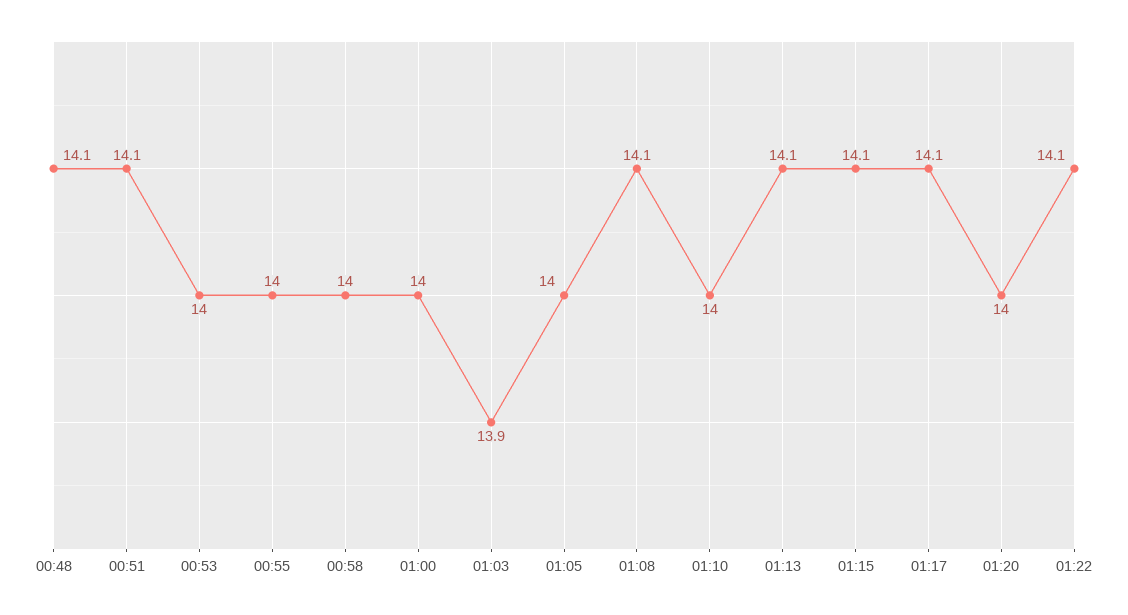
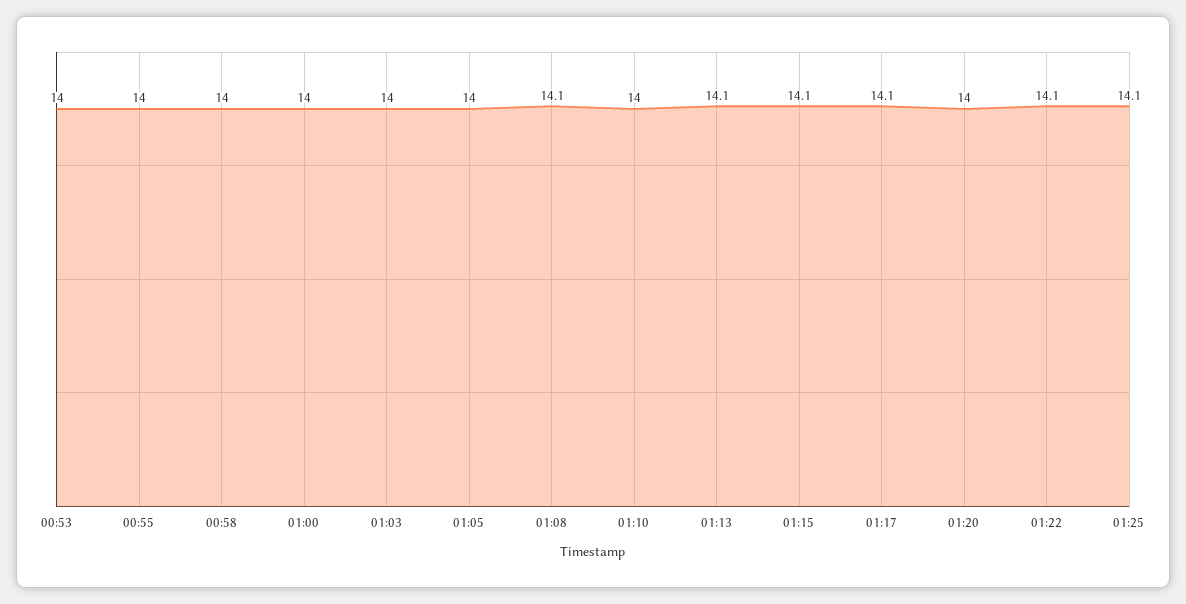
00:48: 14.1 -> none
00:51: 14.1 -> none
01:03: 13.9 -> 14
01:25: none -> 14.1

